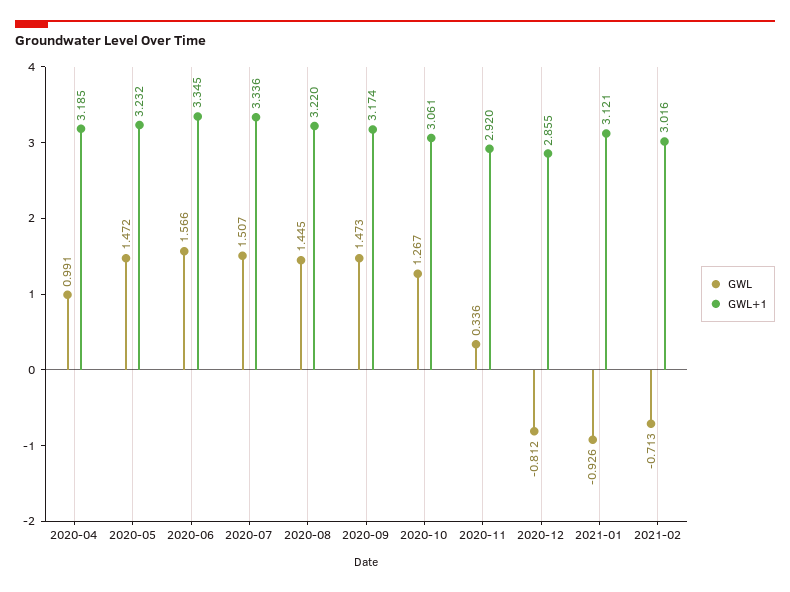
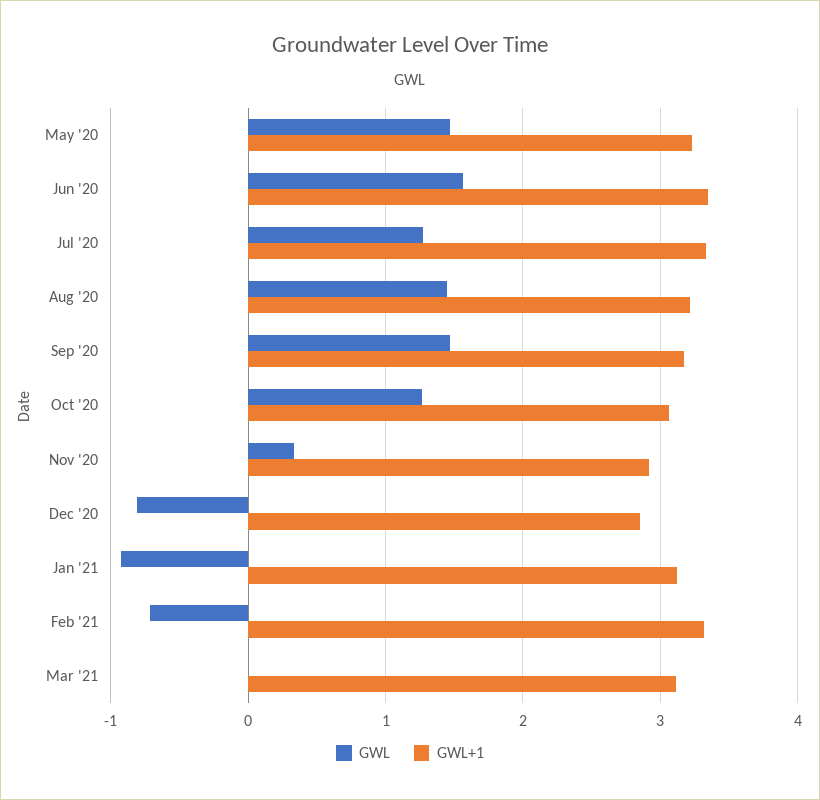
GWL, 2020-04: 0.991 -> none
GWL+1, 2020-04: 3.185 -> none
GWL, 2020-07: 1.507 -> 1.3
GWL+1, 2021-02: 3.016 -> 3.3
GWL, Mar '21: none -> 0
GWL+1, Mar '21: none -> 3.1

